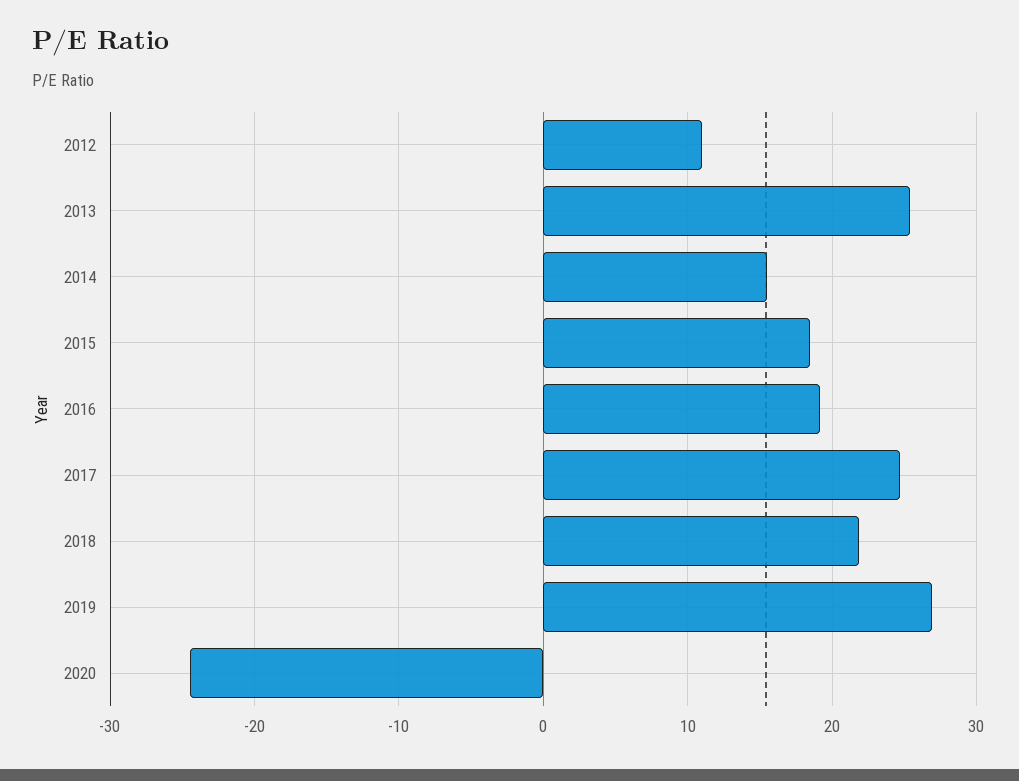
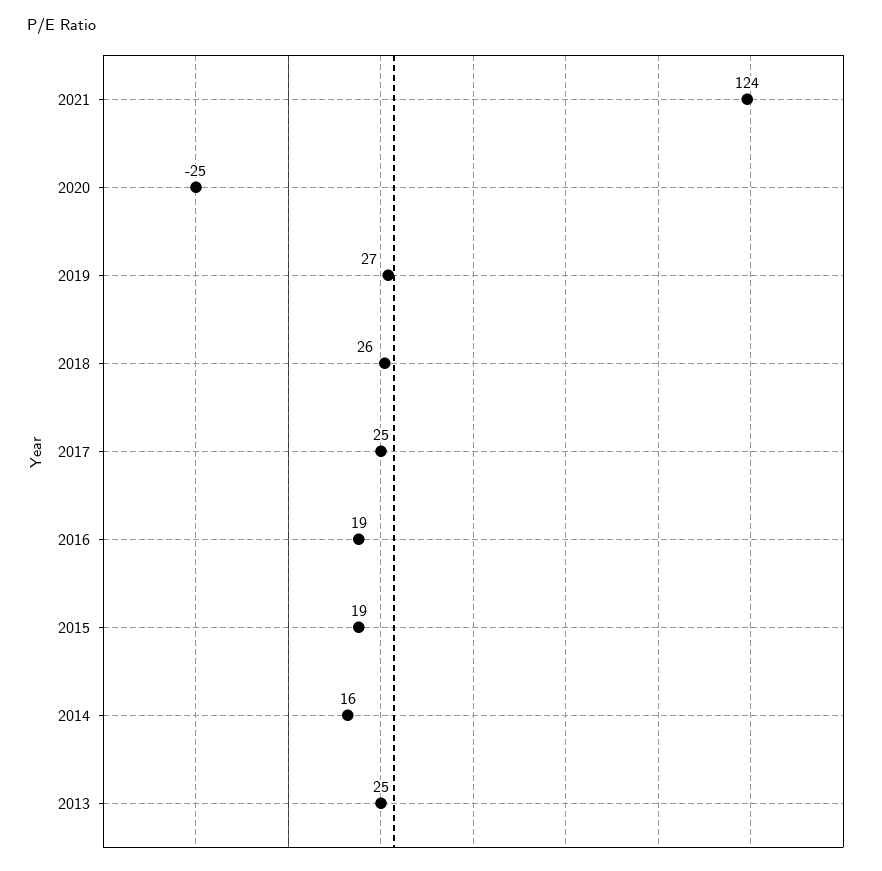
2012: 11 -> none
2018: 22 -> 26
2021: none -> 124

